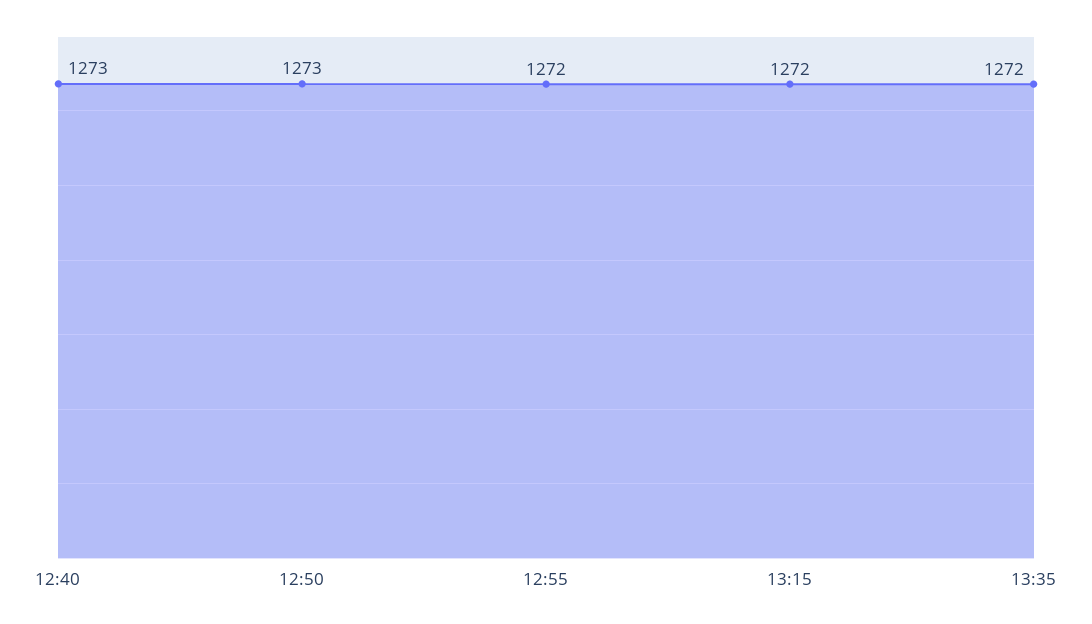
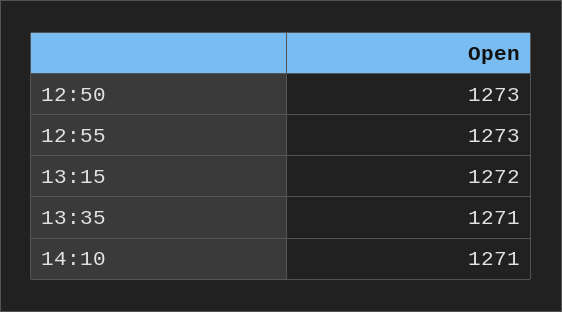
12:40: 1273 -> none
12:55: 1272 -> 1273
13:35: 1272 -> 1271
14:10: none -> 1271

